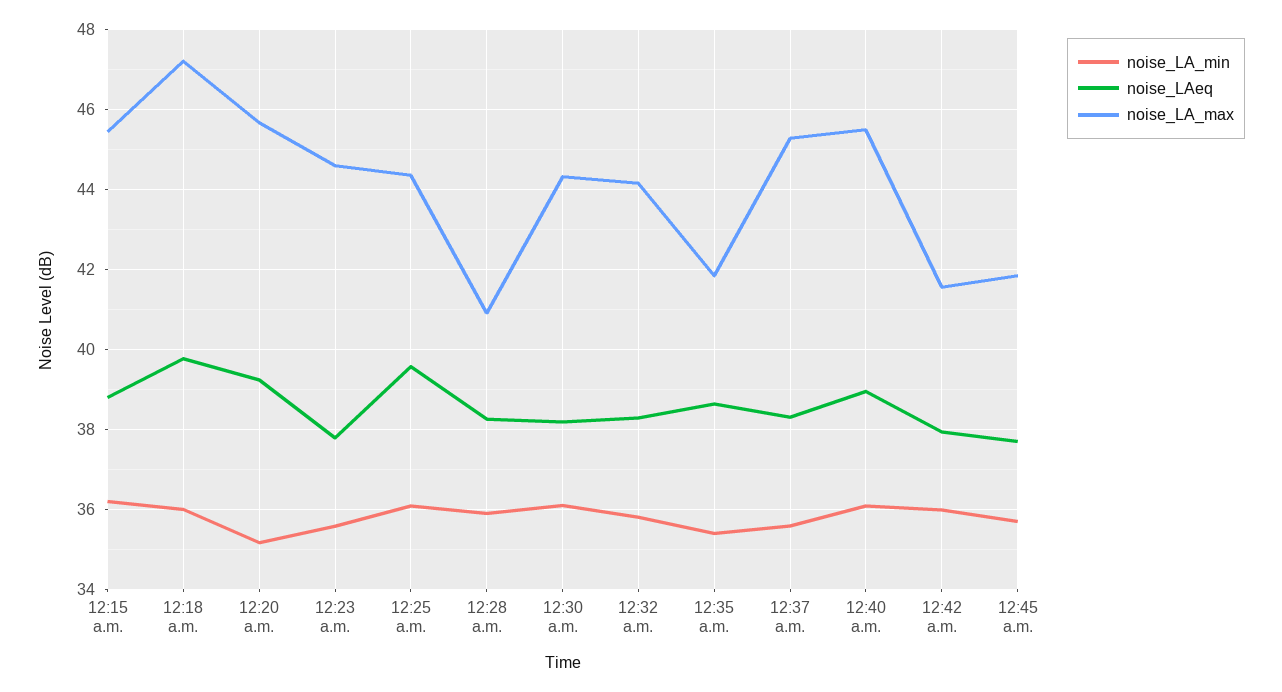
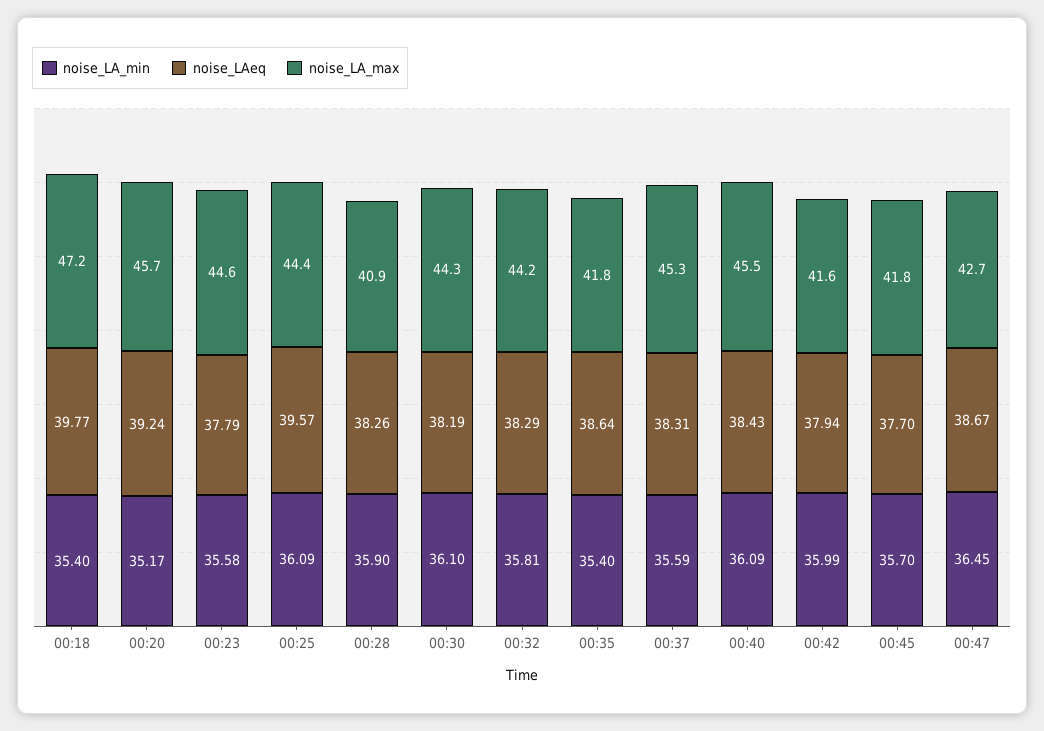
noise_LA_min, 12:15 a.m.: 36.2 -> none
noise_LAeq, 12:15 a.m.: 38.8 -> none
noise_LA_max, 12:15 a.m.: 45.4 -> none
noise_LA_min, 12:18 a.m.: 36 -> 35.4
noise_LAeq, 12:40 a.m.: 39 -> 38.43
noise_LA_min, 00:47: none -> 36.45
noise_LAeq, 00:47: none -> 38.67
noise_LA_max, 00:47: none -> 42.7

